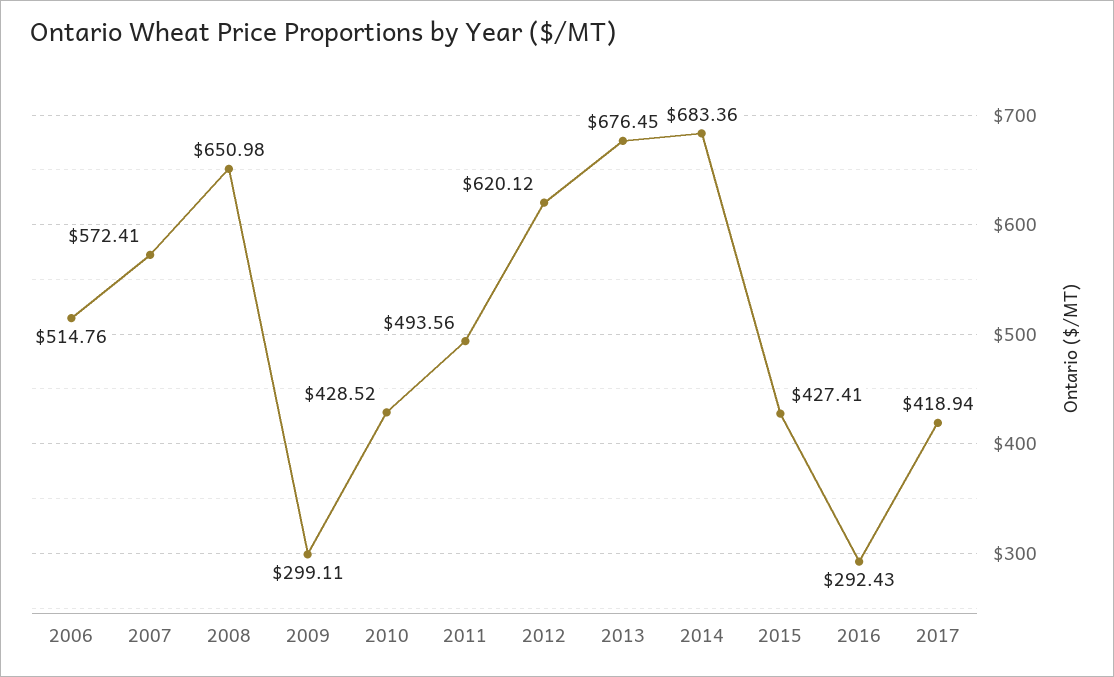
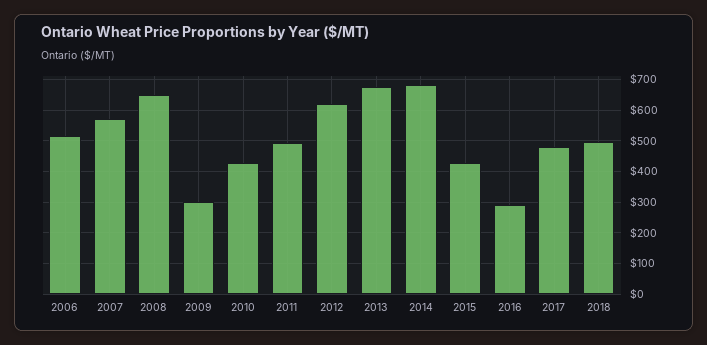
2017: 418.94 -> 480
2018: none -> 500

